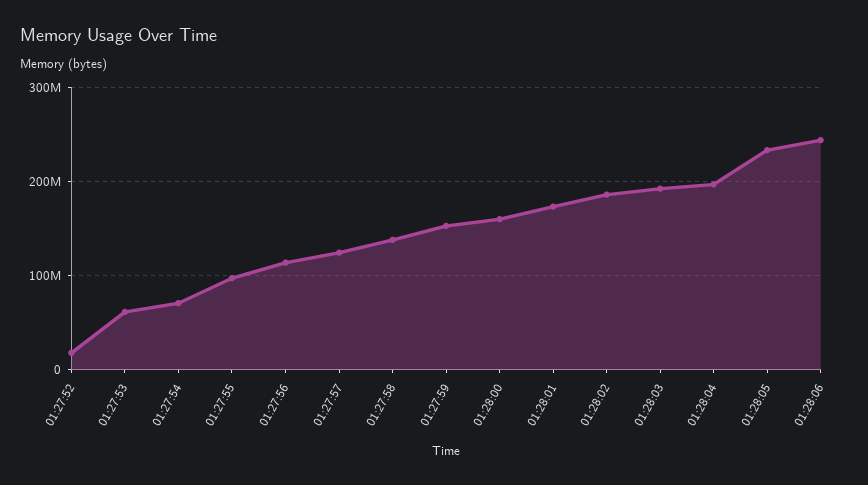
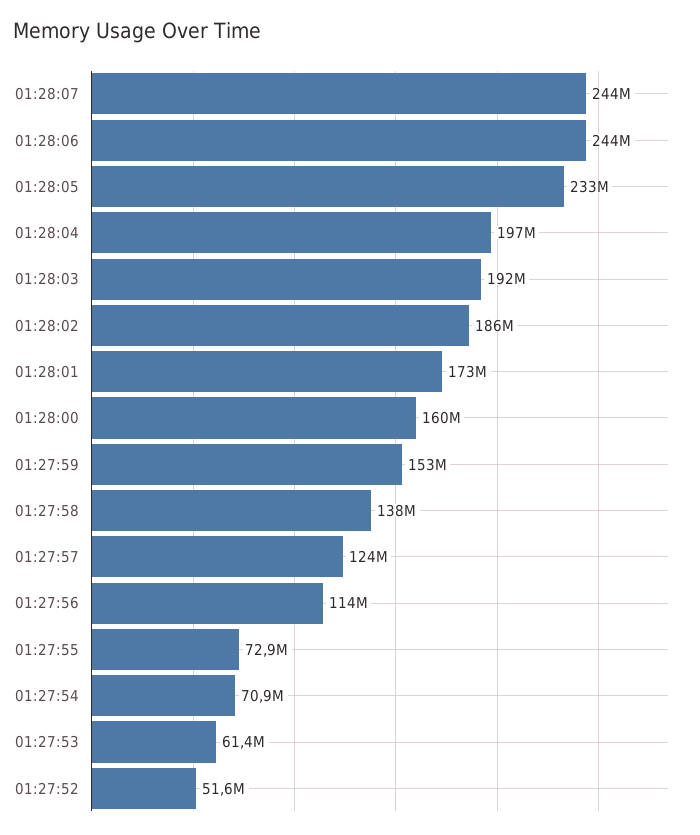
01:27:52: 20000000 -> 51600000
01:27:55: 100000000 -> 72900000
01:28:07: none -> 244000000

